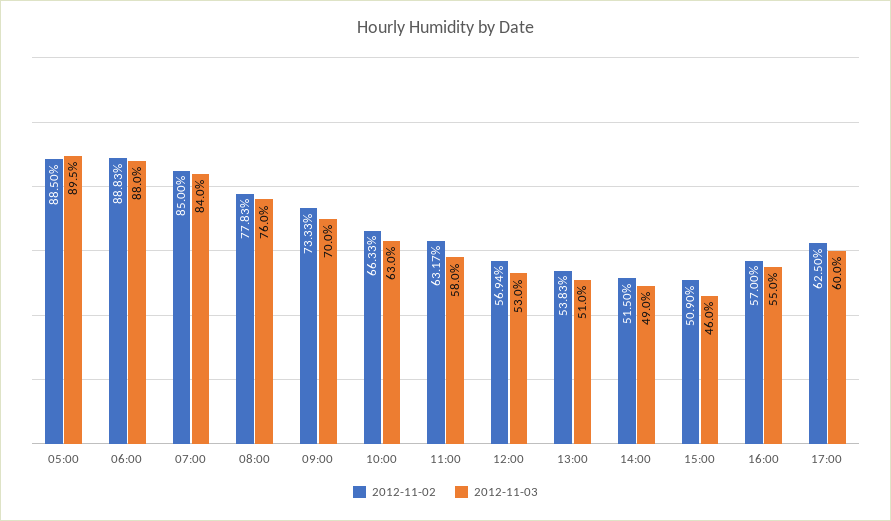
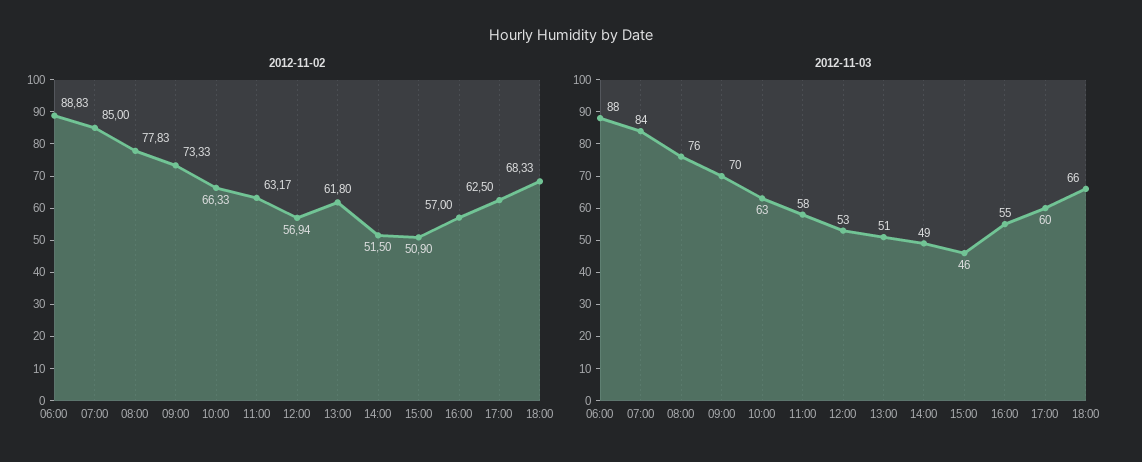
2012-11-02, 05:00: 88.5 -> none
2012-11-03, 05:00: 89.5 -> none
2012-11-02, 13:00: 53.83 -> 61.8
2012-11-02, 18:00: none -> 68.33
2012-11-03, 18:00: none -> 66

